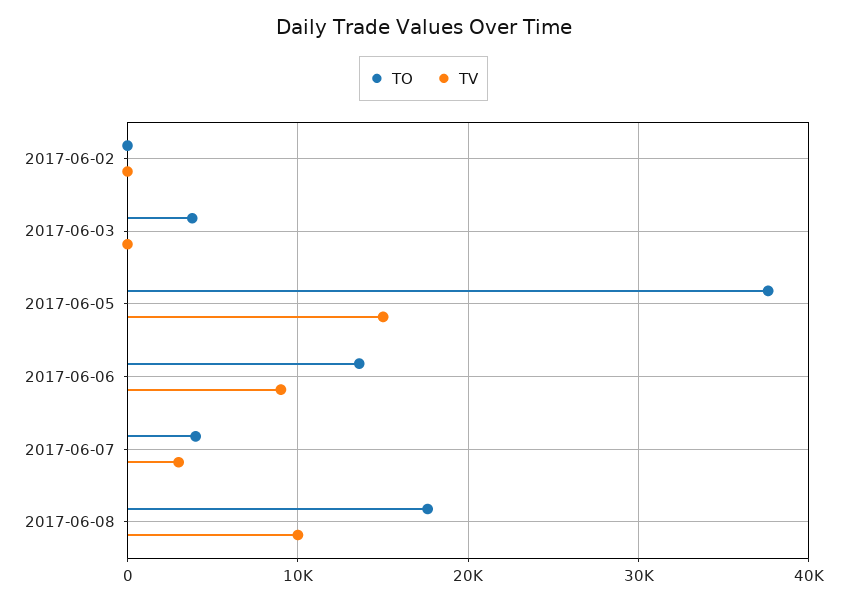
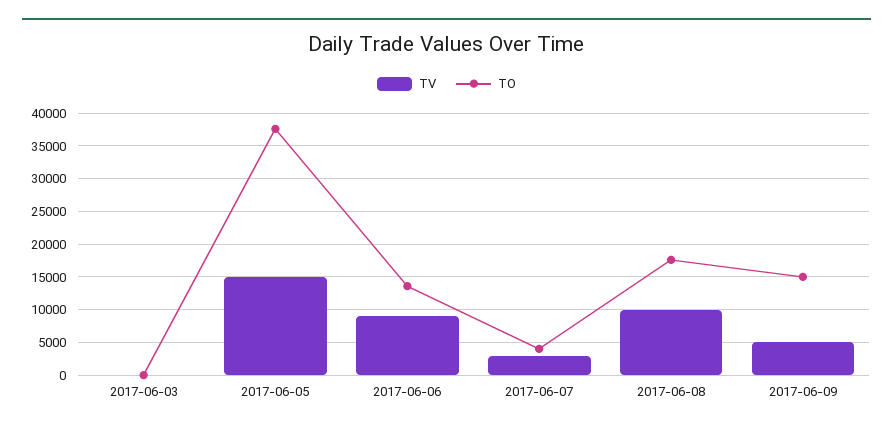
TO, 2017-06-02: 0 -> none
TV, 2017-06-02: 0 -> none
TO, 2017-06-03: 4000 -> 0
TV, 2017-06-09: none -> 5000
TO, 2017-06-09: none -> 15000

